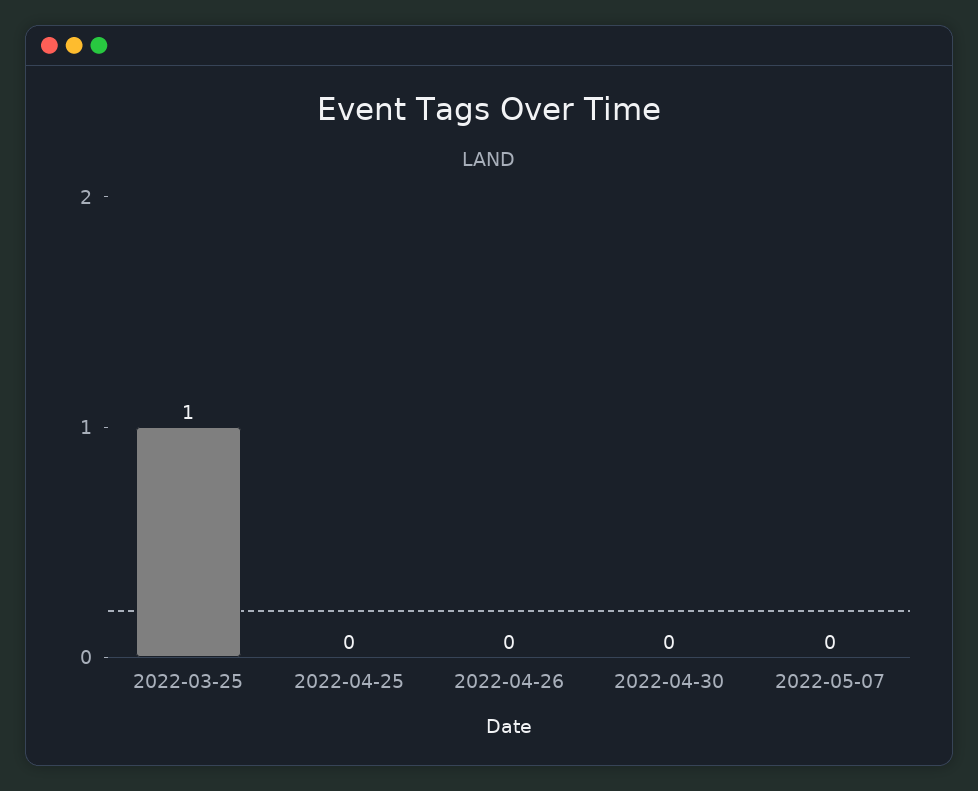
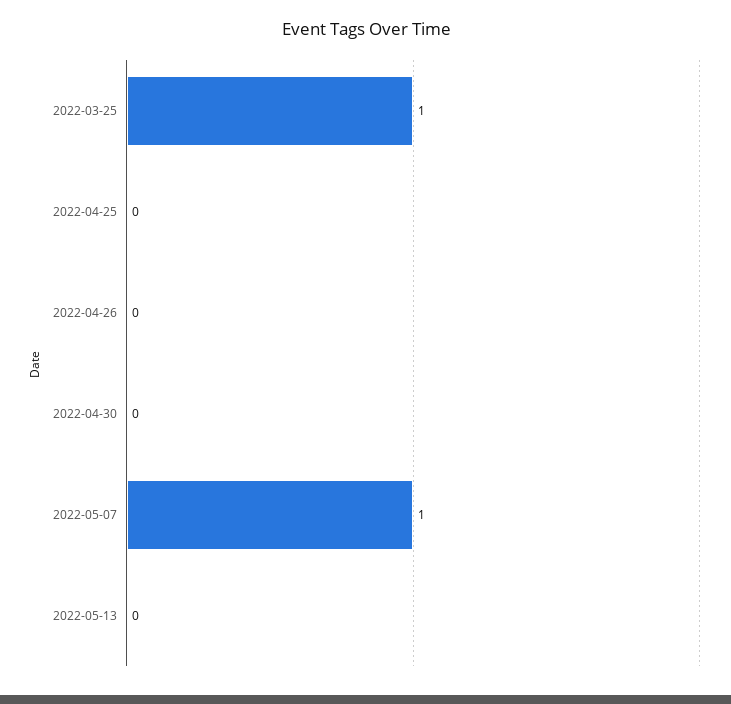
2022-05-07: 0 -> 1
2022-05-13: none -> 0

